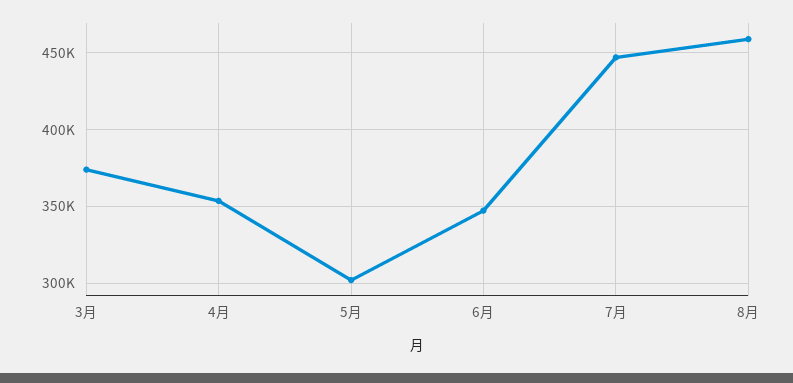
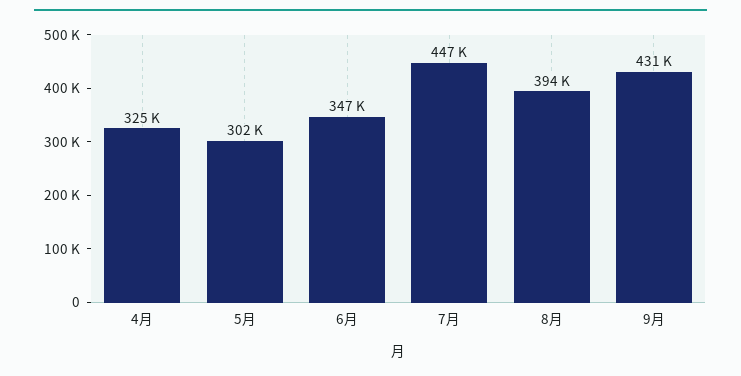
3月: 375000 -> none
4月: 355000 -> 325000
8月: 460000 -> 394000
9月: none -> 431000

